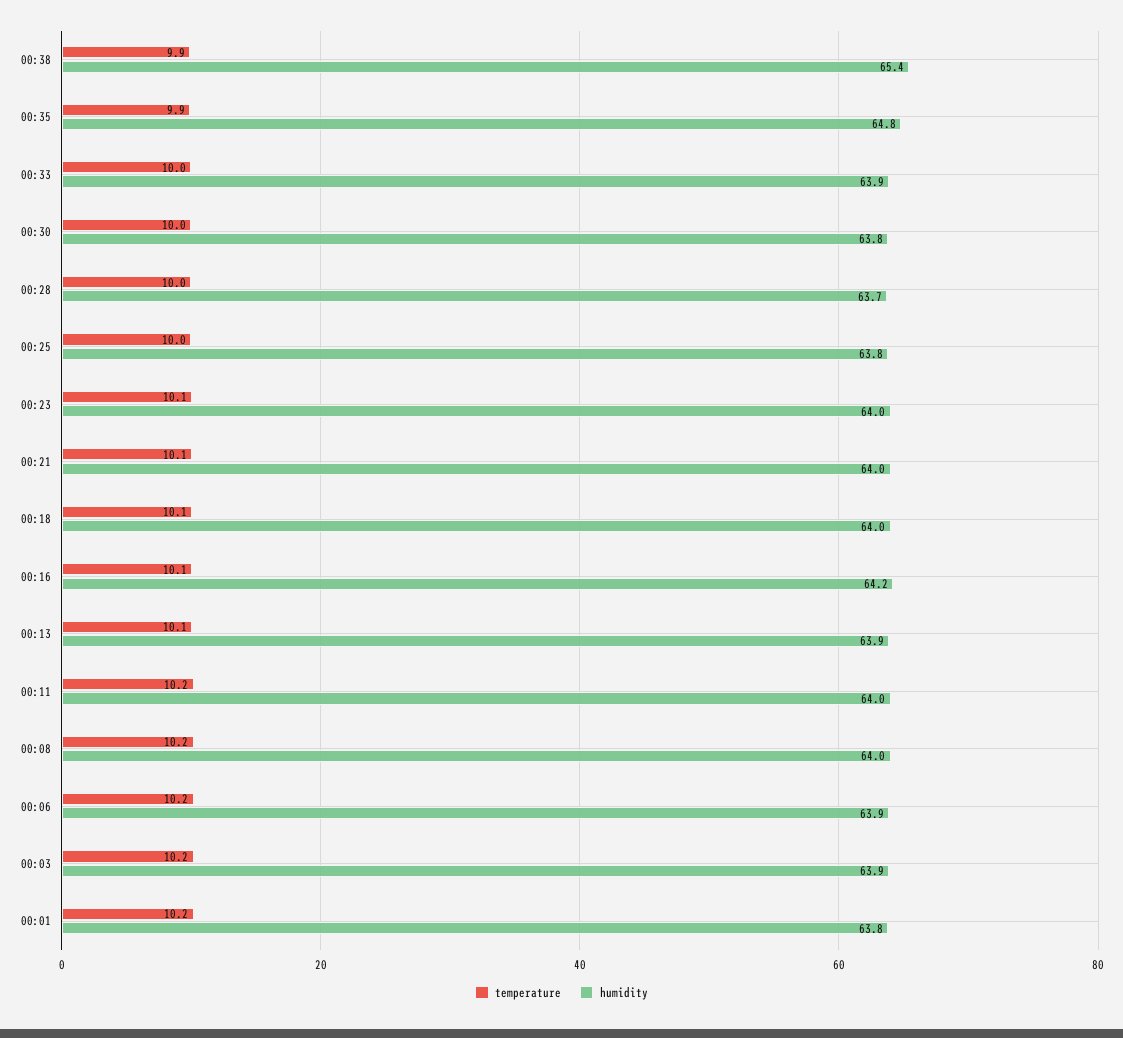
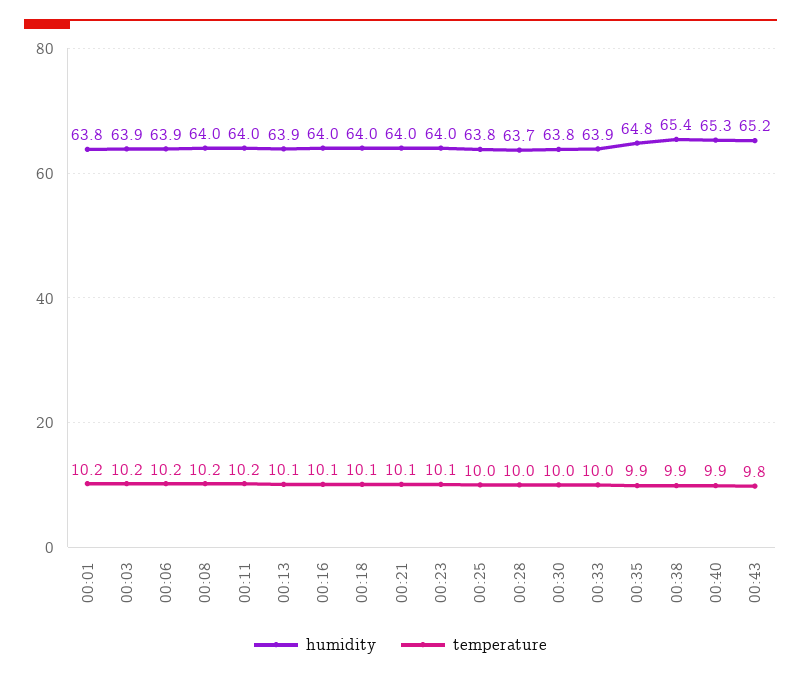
humidity, 00:16: 64.2 -> 64
humidity, 00:40: none -> 65.3
temperature, 00:40: none -> 9.9
humidity, 00:43: none -> 65.2
temperature, 00:43: none -> 9.8

